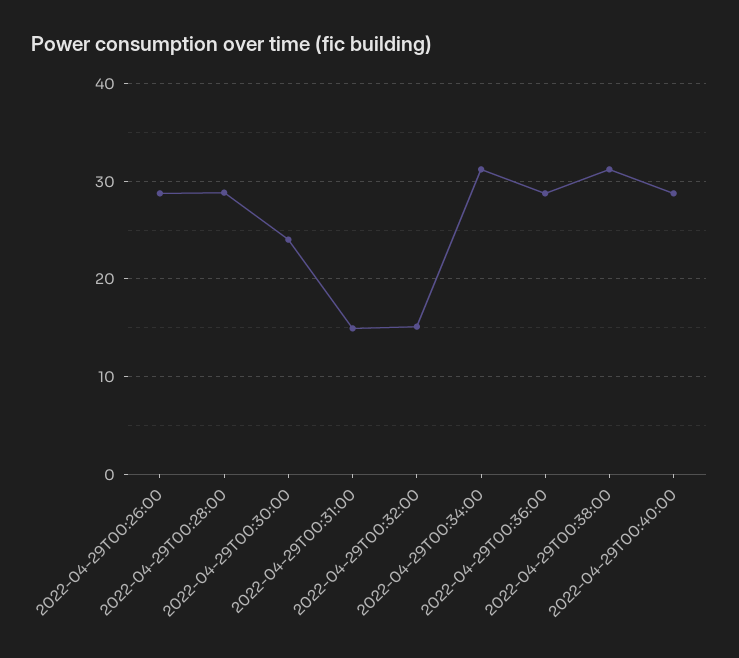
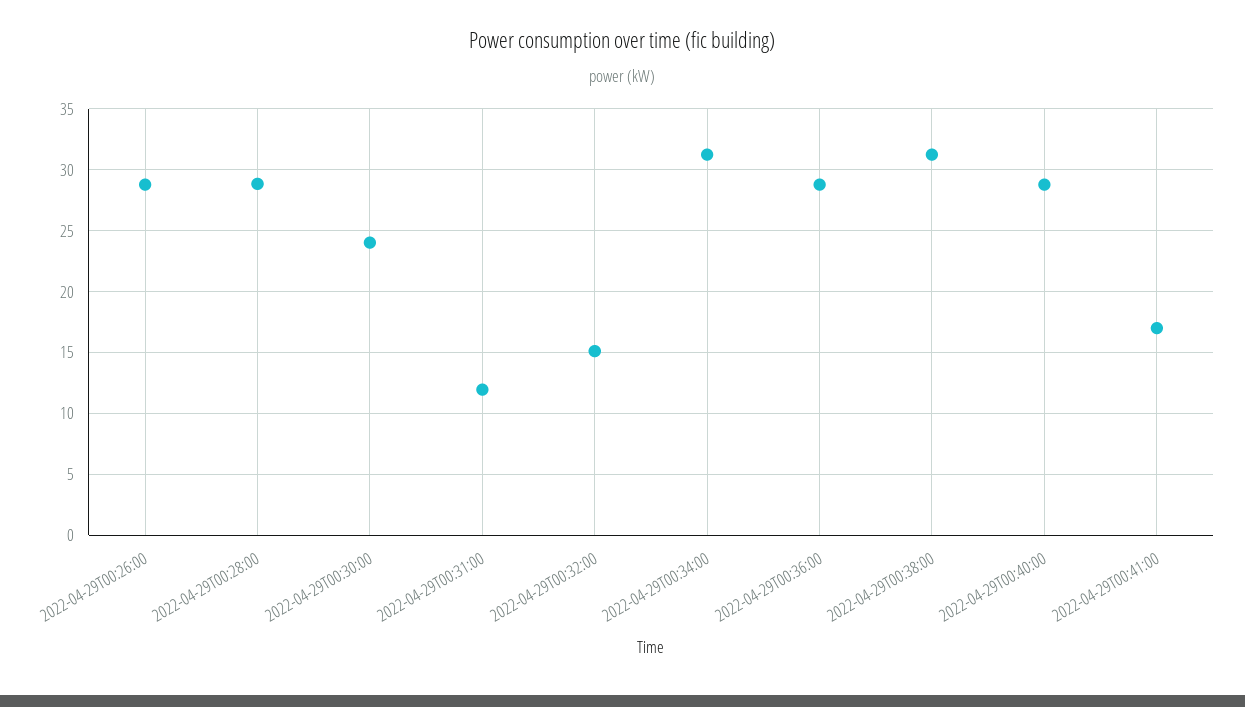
2022-04-29T00:31:00: 15 -> 12
2022-04-29T00:41:00: none -> 17

